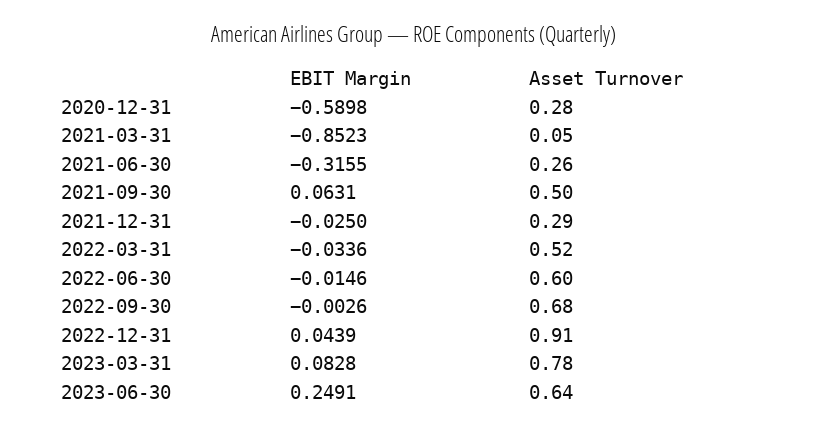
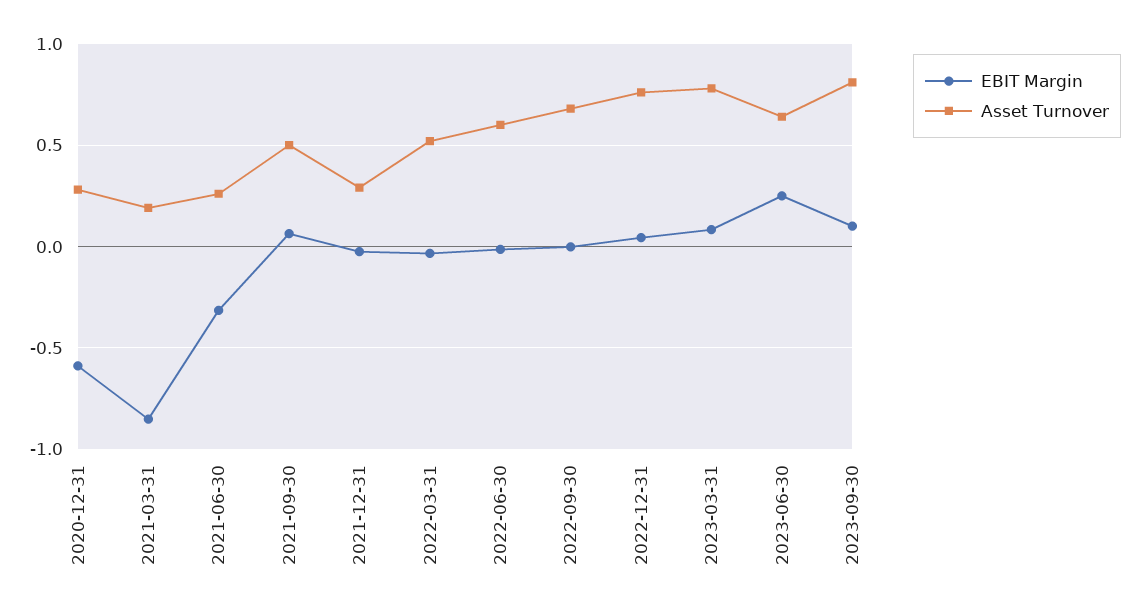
Asset Turnover, 2021-03-31: 0.05 -> 0.2
Asset Turnover, 2022-12-31: 0.91 -> 0.75
EBIT Margin, 2023-09-30: none -> 0.1
Asset Turnover, 2023-09-30: none -> 0.8

